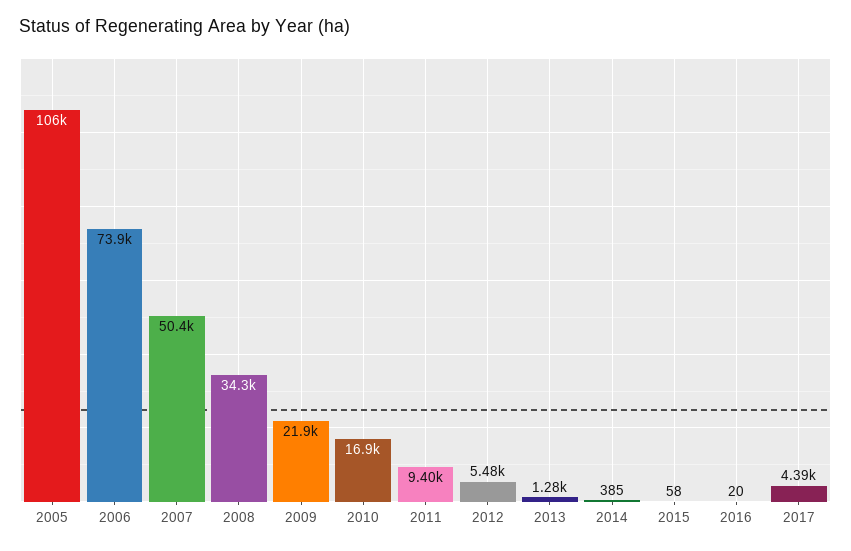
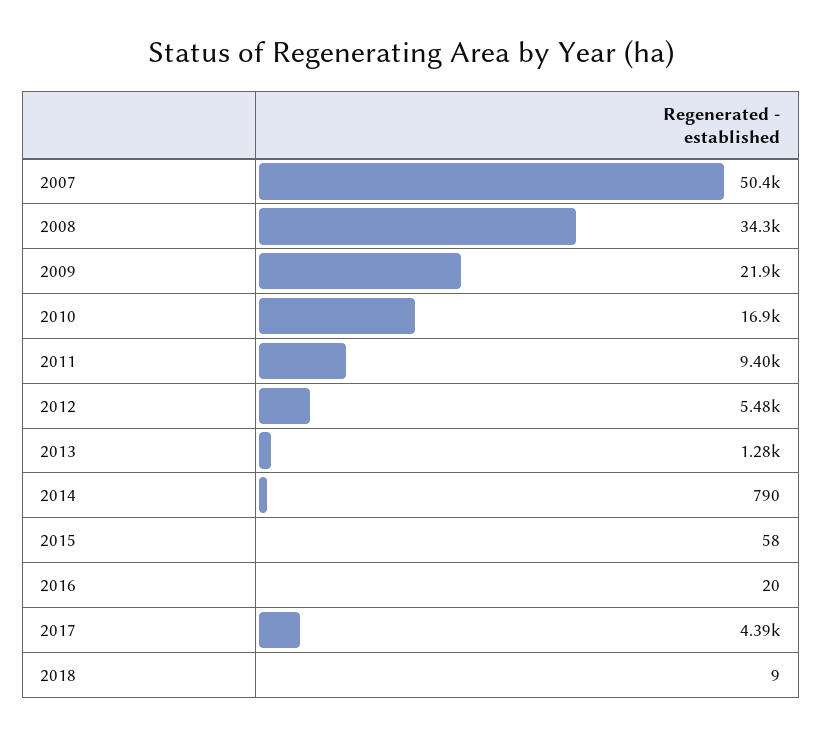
2005: 106000 -> none
2006: 73900 -> none
2014: 385 -> 790
2018: none -> 9

